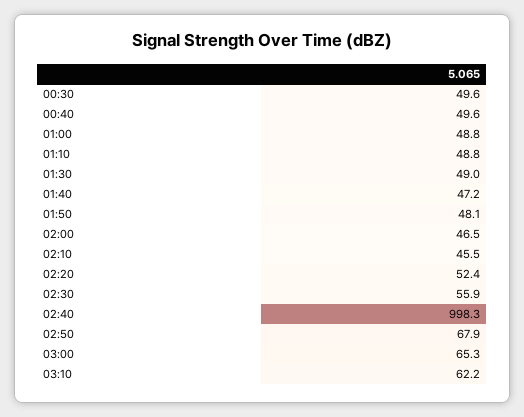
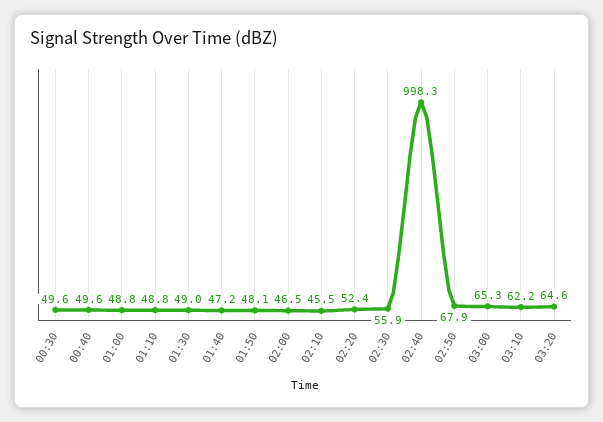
03:20: none -> 64.6

